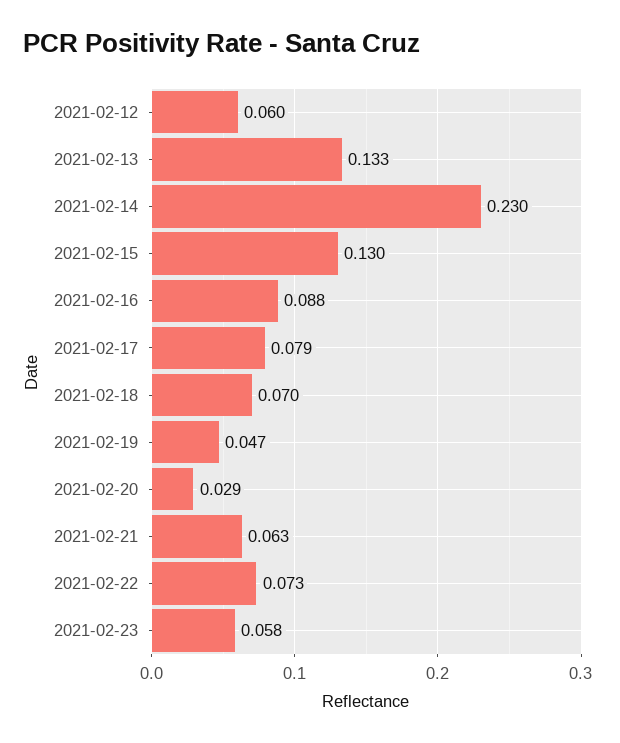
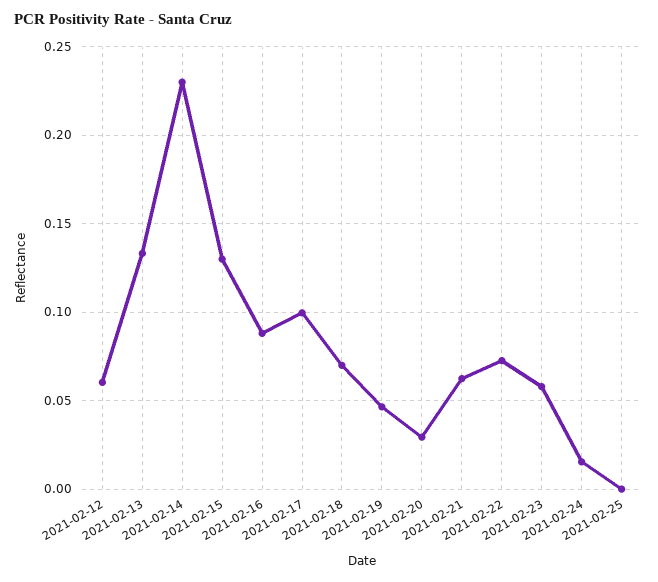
2021-02-17: 0.079 -> 0.1
2021-02-24: none -> 0.015
2021-02-25: none -> 0

